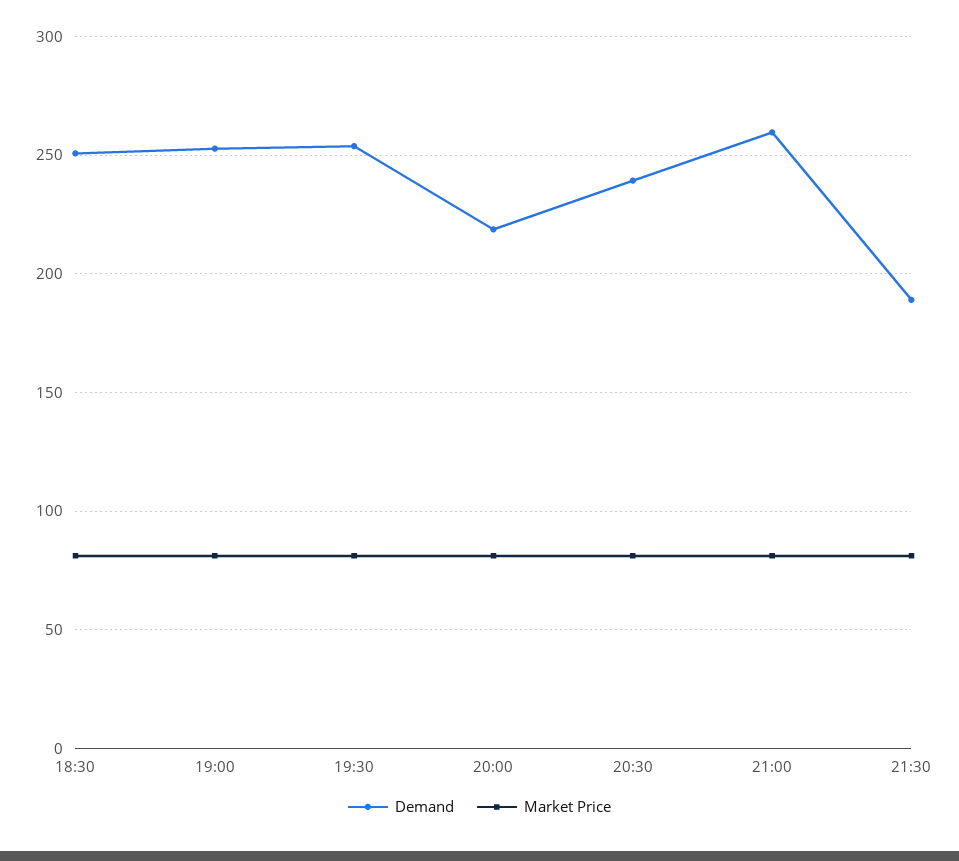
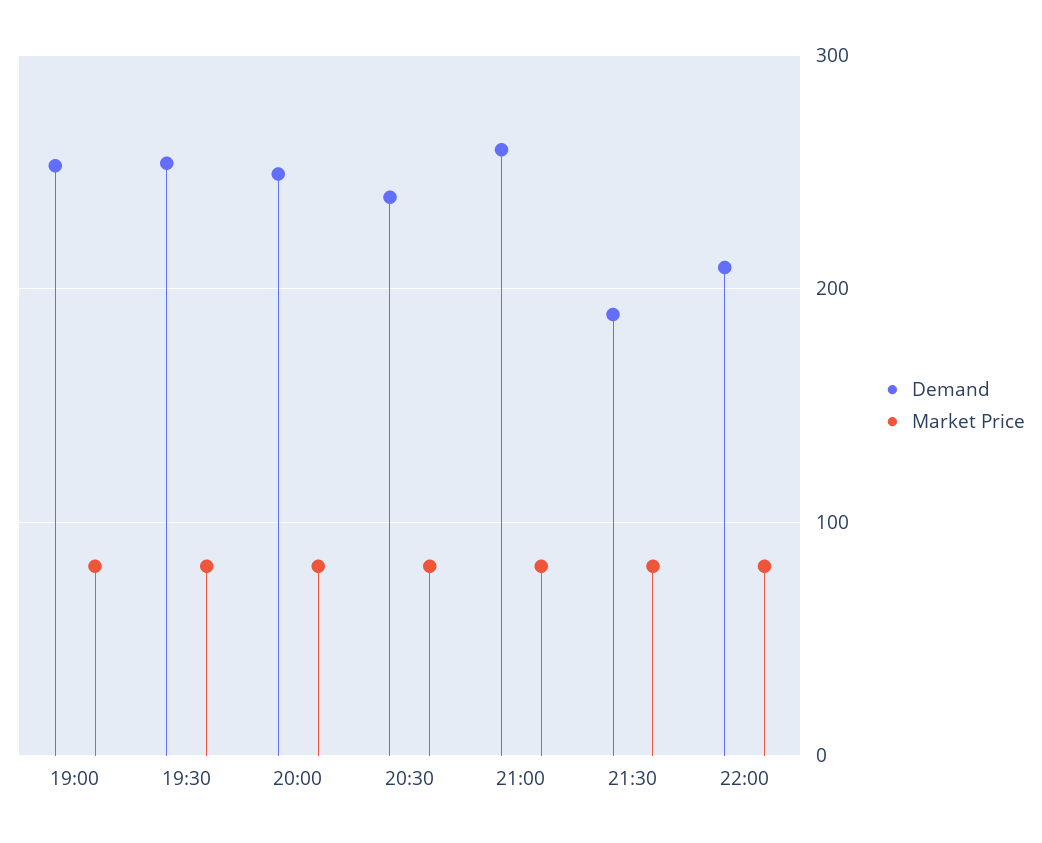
Demand, 18:30: 250 -> none
Market Price, 18:30: 80 -> none
Demand, 20:00: 220 -> 250
Demand, 22:00: none -> 210
Market Price, 22:00: none -> 80

